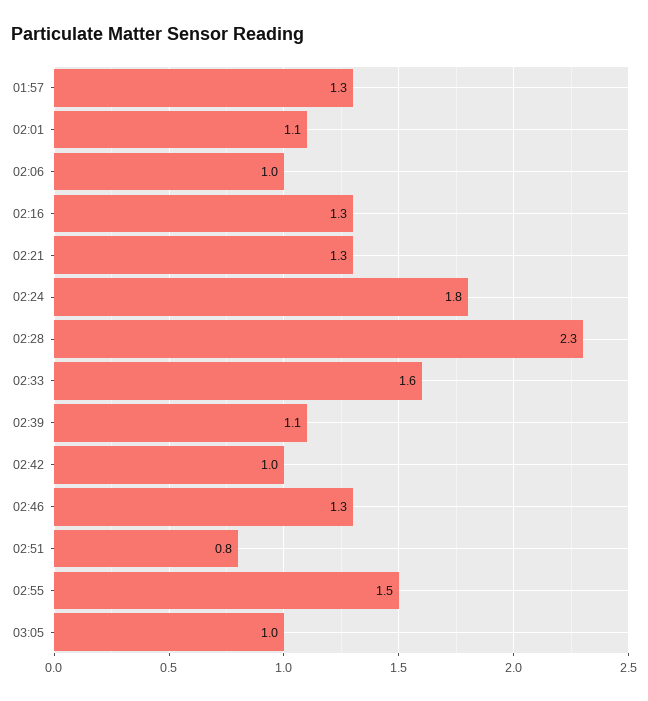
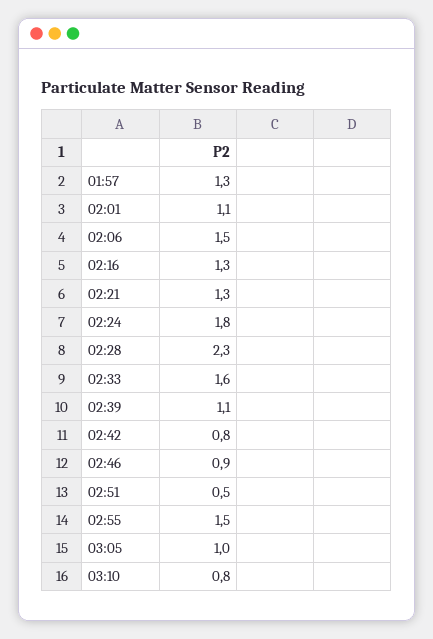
02:06: 1 -> 1.5
02:42: 1 -> 0.8
02:46: 1.3 -> 0.9
02:51: 0.8 -> 0.5
03:10: none -> 0.8

